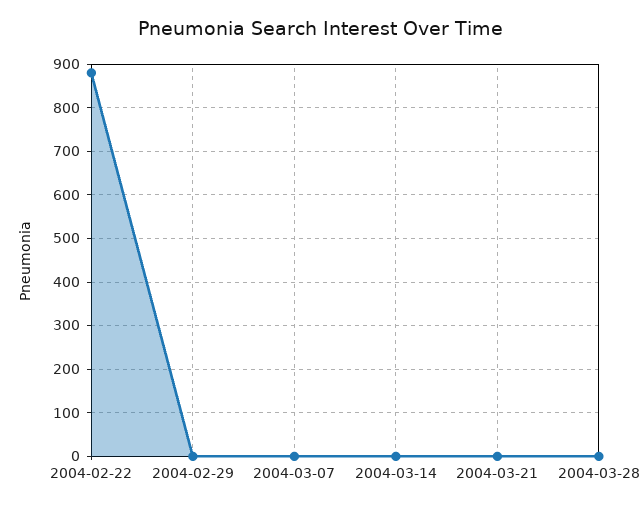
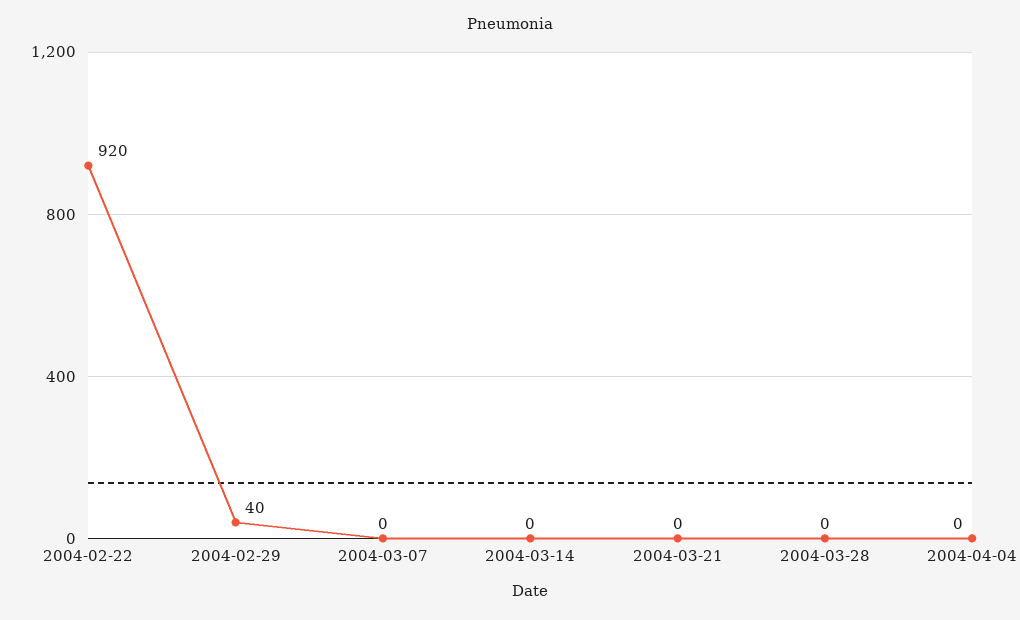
2004-02-22: 880 -> 920
2004-02-29: 0 -> 40
2004-04-04: none -> 0

